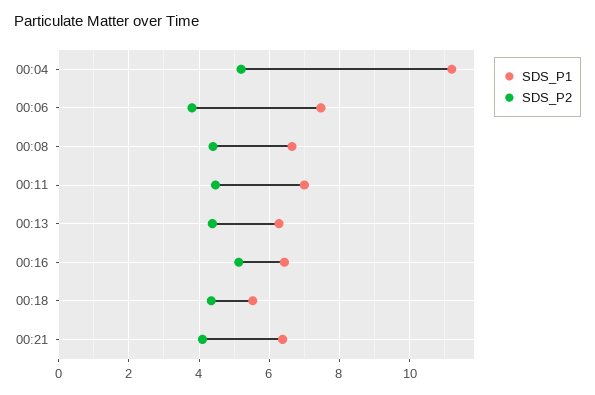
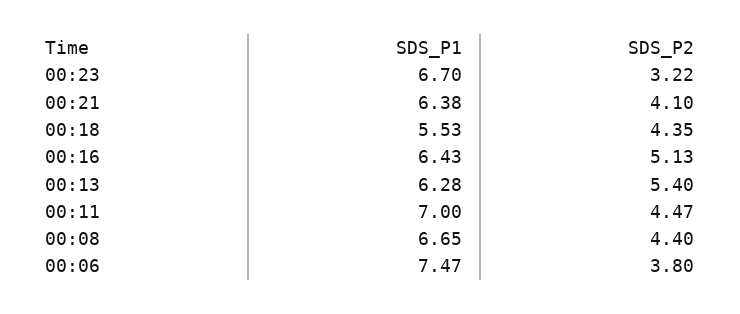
SDS_P1, 00:04: 11.2 -> none
SDS_P2, 00:04: 5.2 -> none
SDS_P2, 00:13: 4.4 -> 5.4
SDS_P1, 00:23: none -> 6.7
SDS_P2, 00:23: none -> 3.22

